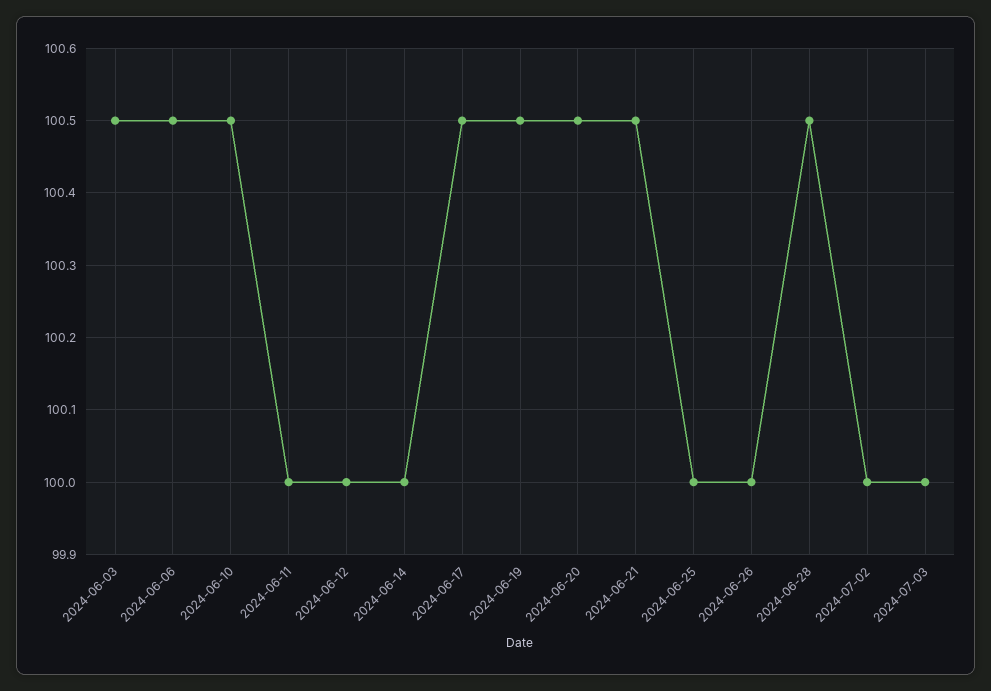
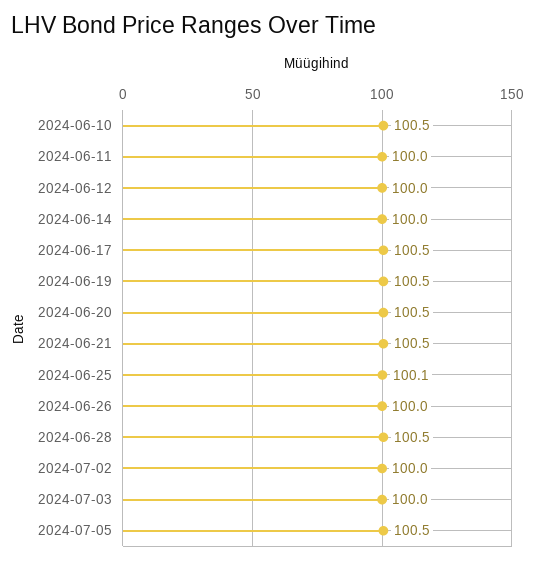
2024-06-03: 100.5 -> none
2024-06-06: 100.5 -> none
2024-06-25: 100 -> 100.1
2024-07-05: none -> 100.5

